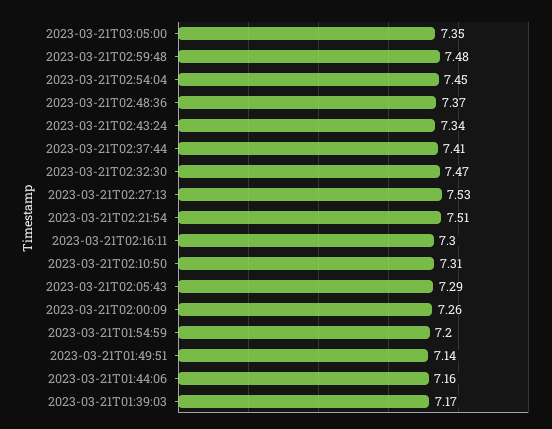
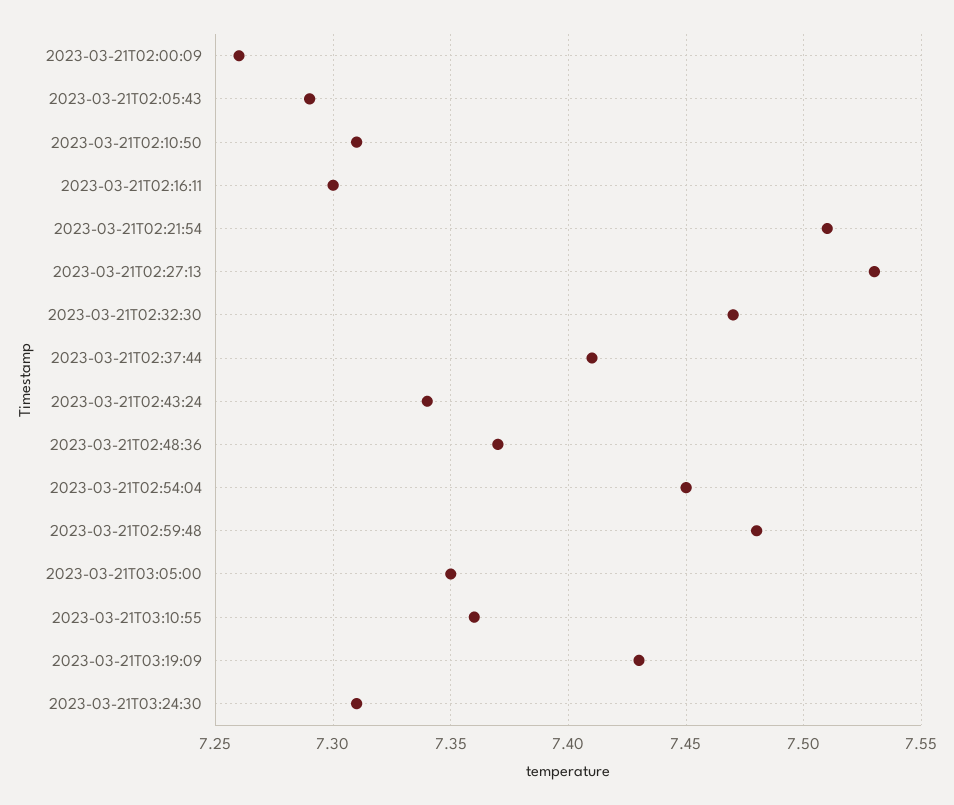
2023-03-21T01:54:59: 7.2 -> none
2023-03-21T01:49:51: 7.14 -> none
2023-03-21T01:44:06: 7.16 -> none
2023-03-21T01:39:03: 7.17 -> none
2023-03-21T03:10:55: none -> 7.36
2023-03-21T03:19:09: none -> 7.43
2023-03-21T03:24:30: none -> 7.31

